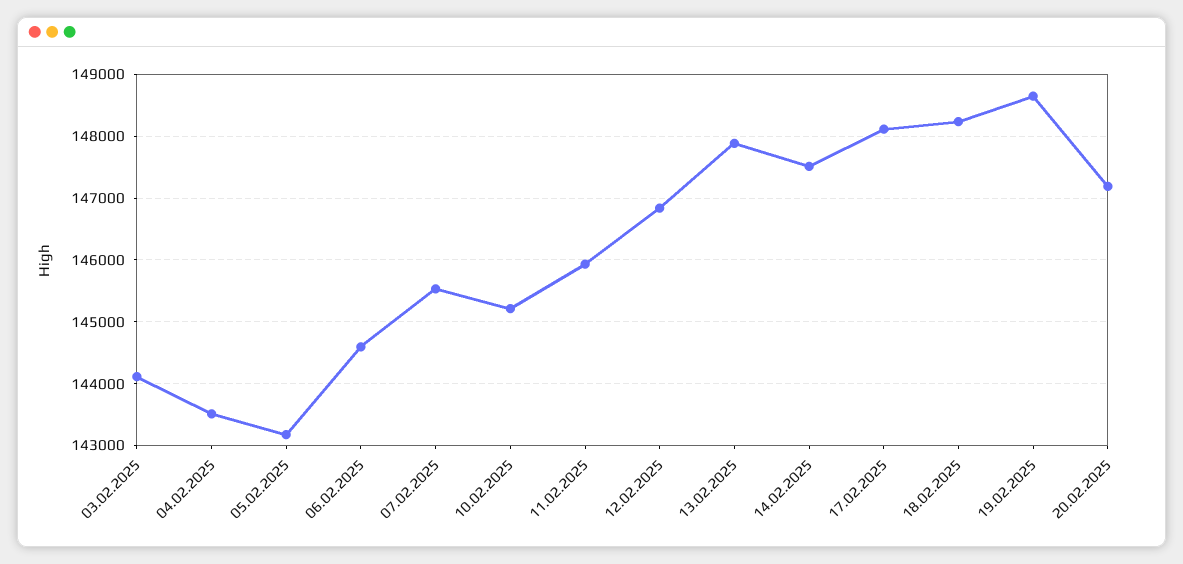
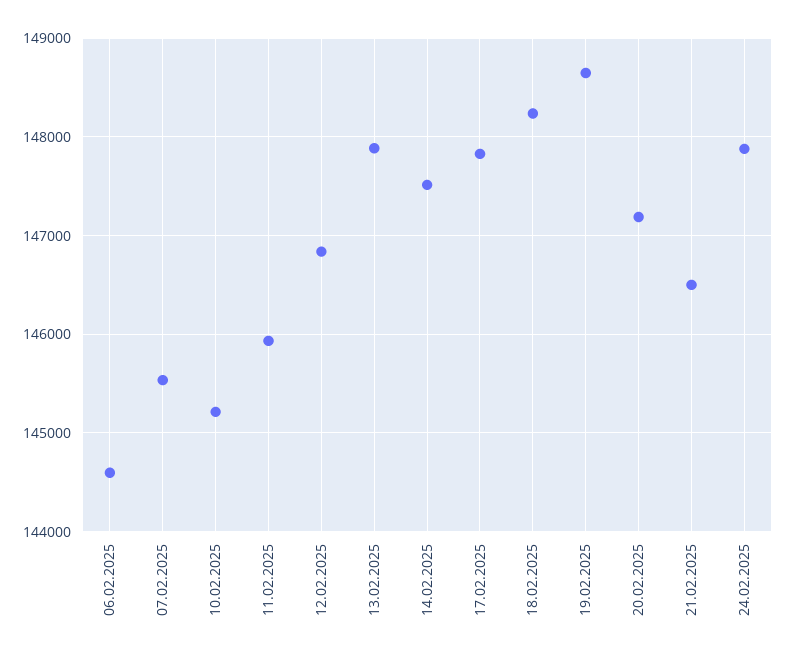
03.02.2025: 144100 -> none
04.02.2025: 143500 -> none
05.02.2025: 143200 -> none
17.02.2025: 148100 -> 147800
21.02.2025: none -> 146500
24.02.2025: none -> 147900

